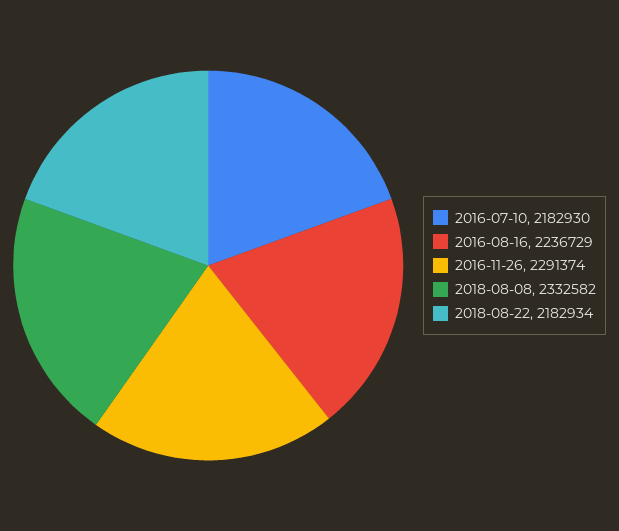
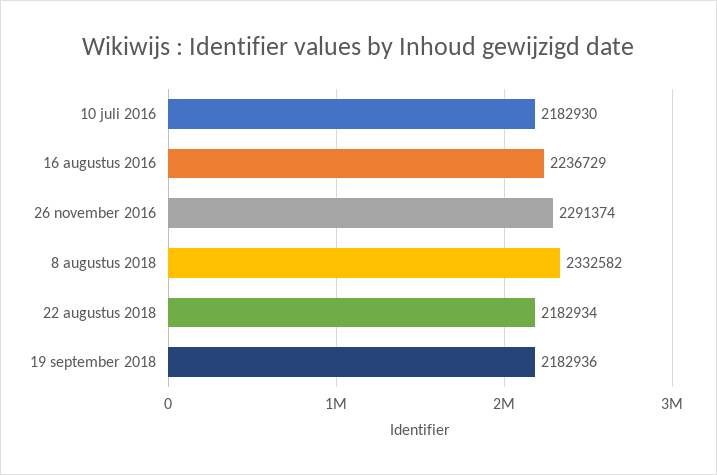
19 september 2018: none -> 2182936

